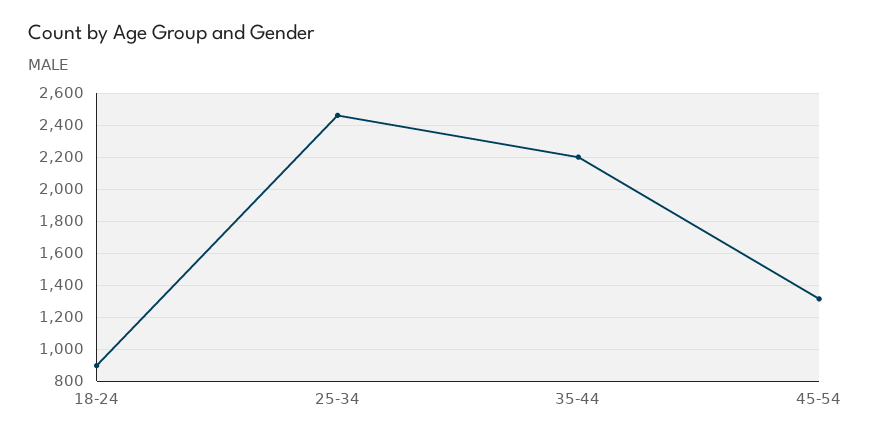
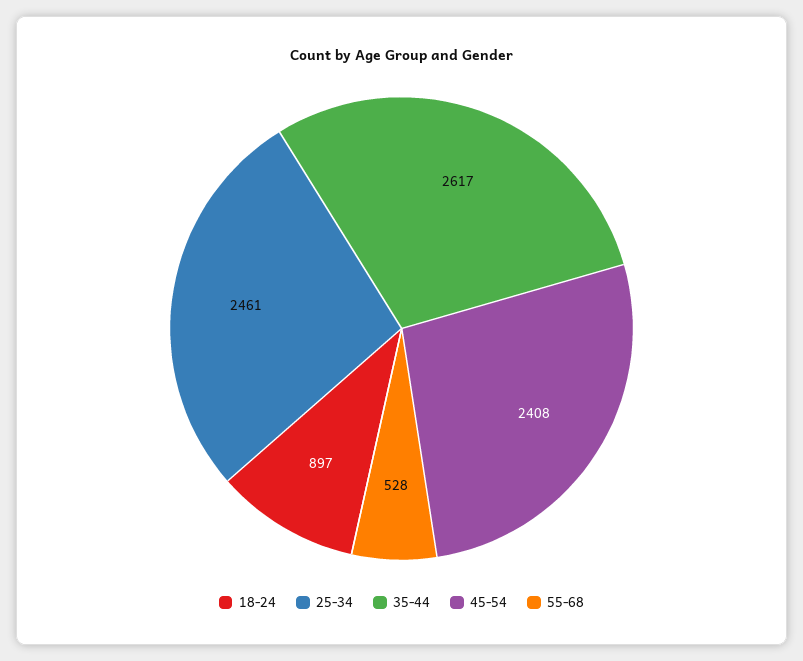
35-44: 2200 -> 2617
45-54: 1300 -> 2408
55-68: none -> 528

